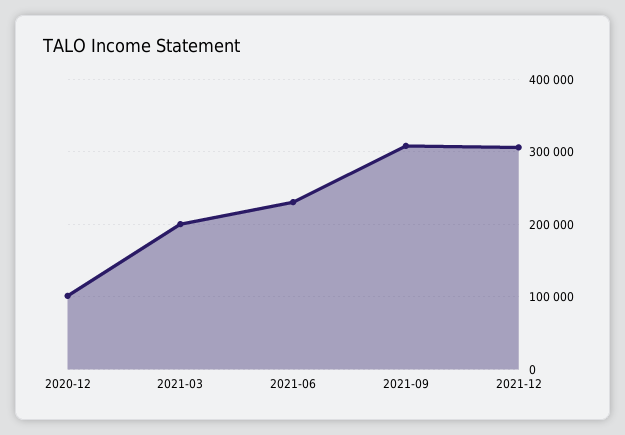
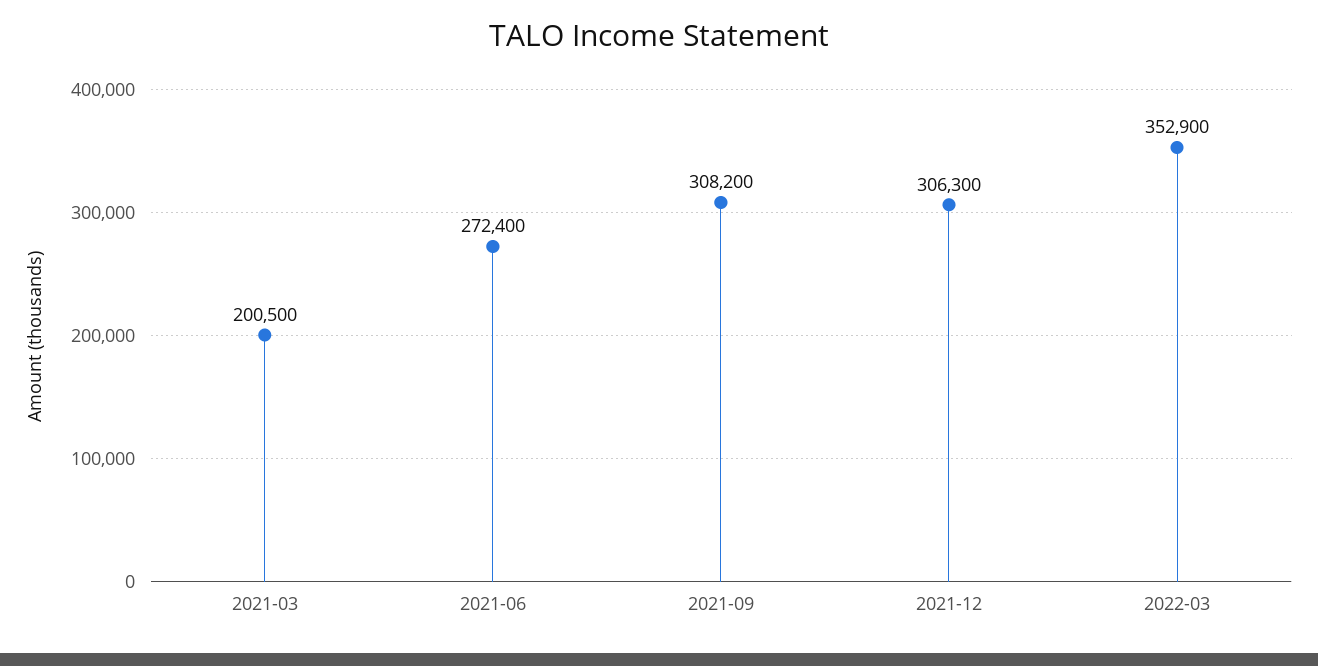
2020-12: 100000 -> none
2021-06: 230000 -> 272400
2022-03: none -> 352900

